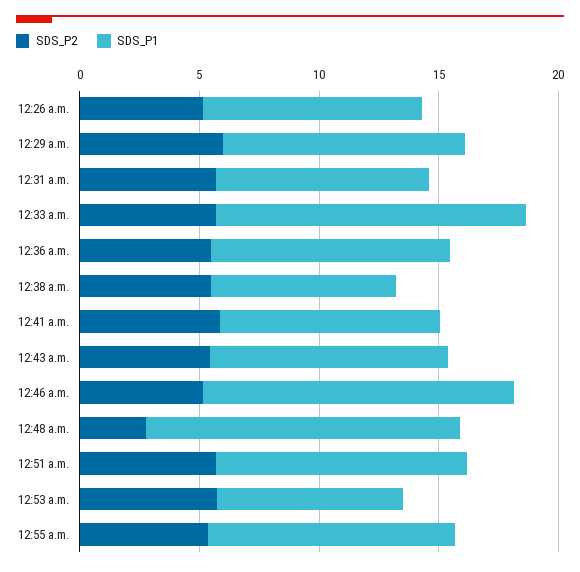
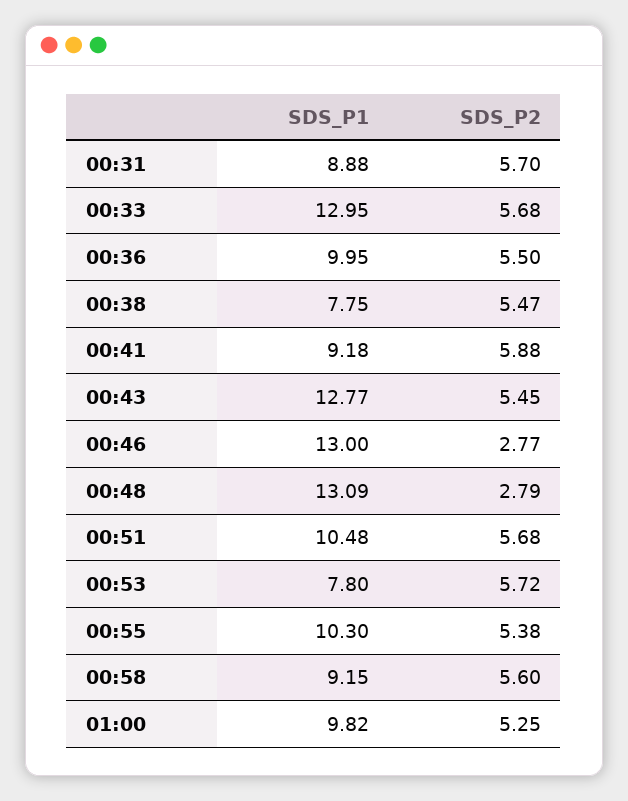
SDS_P2, 12:26 a.m.: 5 -> none
SDS_P1, 12:26 a.m.: 9 -> none
SDS_P2, 12:29 a.m.: 6 -> none
SDS_P1, 12:29 a.m.: 10 -> none
SDS_P1, 12:43 a.m.: 10 -> 12.77
SDS_P2, 12:46 a.m.: 5 -> 2.77
SDS_P1, 00:58: none -> 9.15
SDS_P2, 00:58: none -> 5.6
SDS_P1, 01:00: none -> 9.82
SDS_P2, 01:00: none -> 5.25

